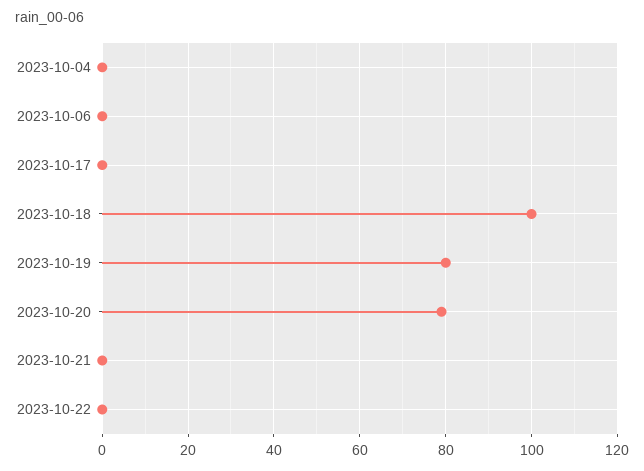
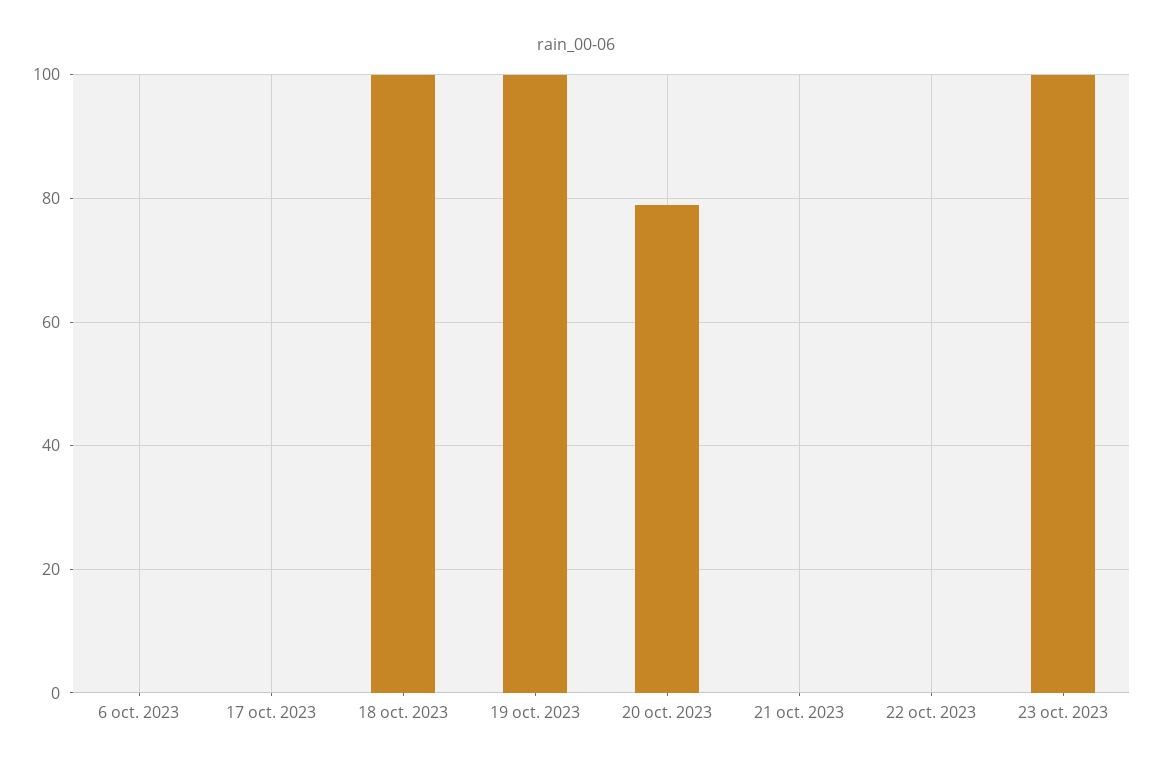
2023-10-04: 0 -> none
2023-10-19: 80 -> 100
23 oct. 2023: none -> 100

